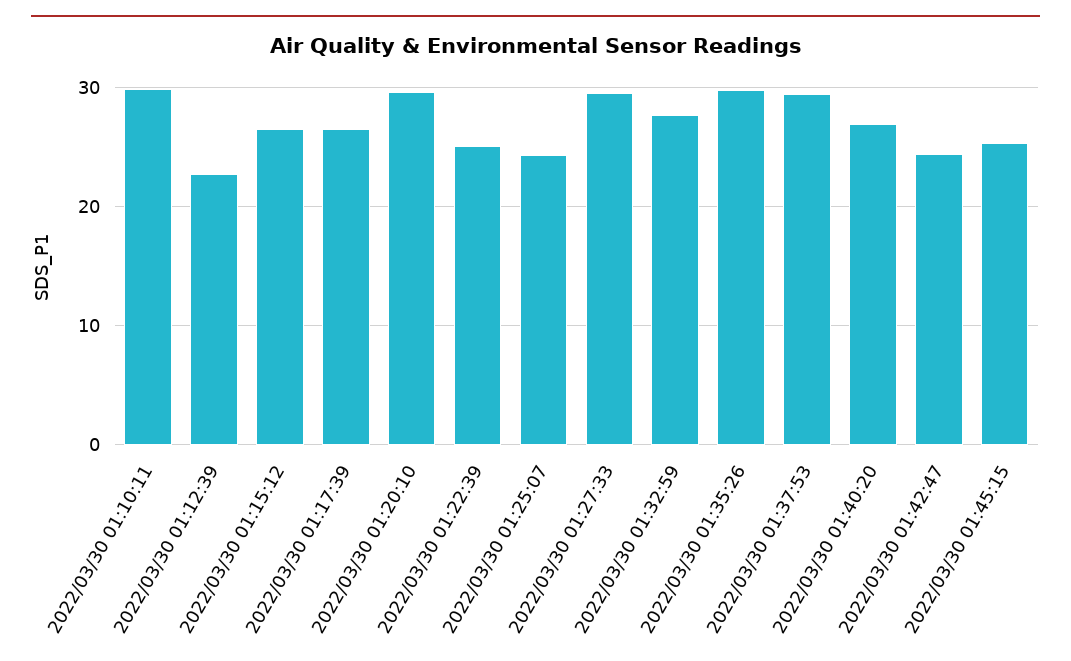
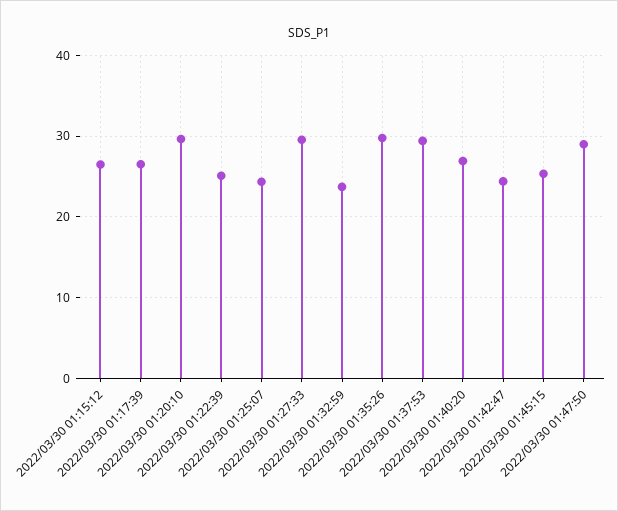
2022/03/30 01:10:11: 30 -> none
2022/03/30 01:12:39: 23 -> none
2022/03/30 01:32:59: 28 -> 24
2022/03/30 01:47:50: none -> 29

